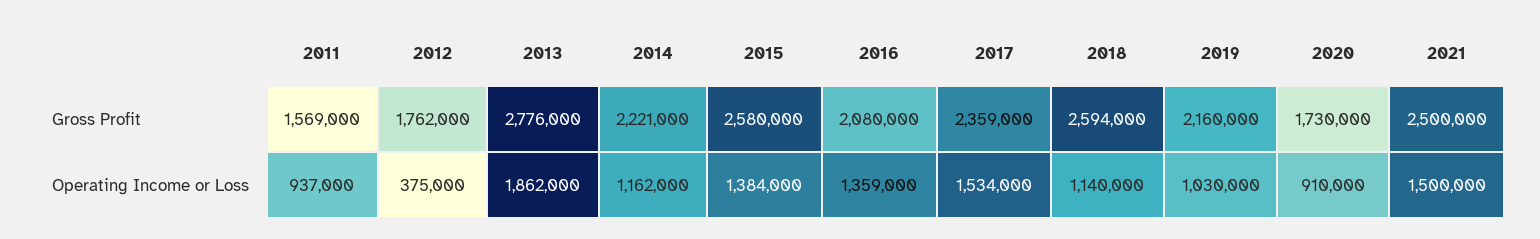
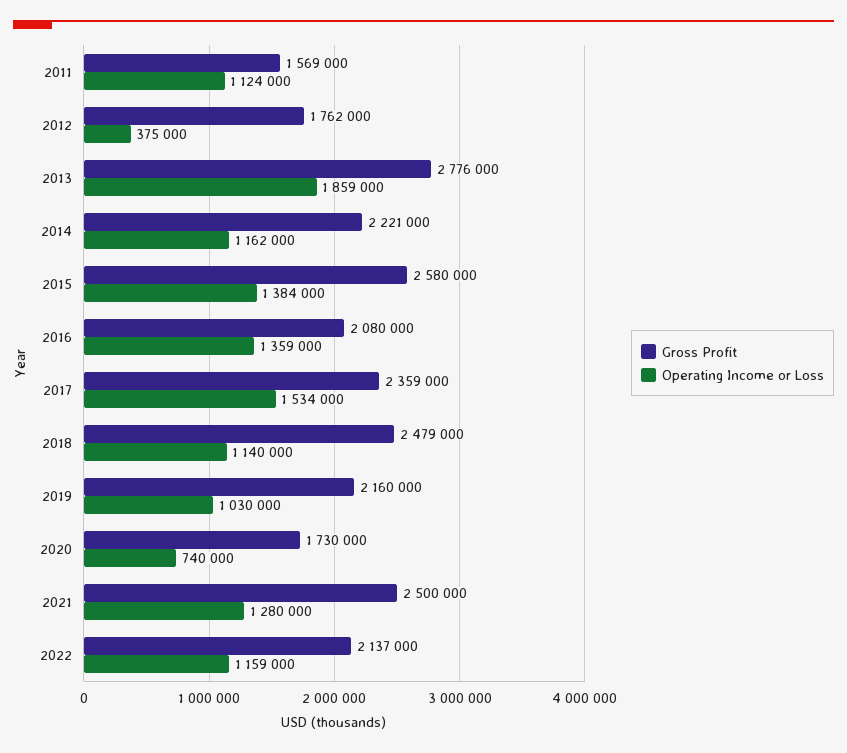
Gross Profit, 2018: 2594000 -> 2479000
Operating Income or Loss, 2011: 937000 -> 1124000
Operating Income or Loss, 2013: 1862000 -> 1859000
Operating Income or Loss, 2020: 910000 -> 740000
Operating Income or Loss, 2021: 1500000 -> 1280000
Gross Profit, 2022: none -> 2137000
Operating Income or Loss, 2022: none -> 1159000

